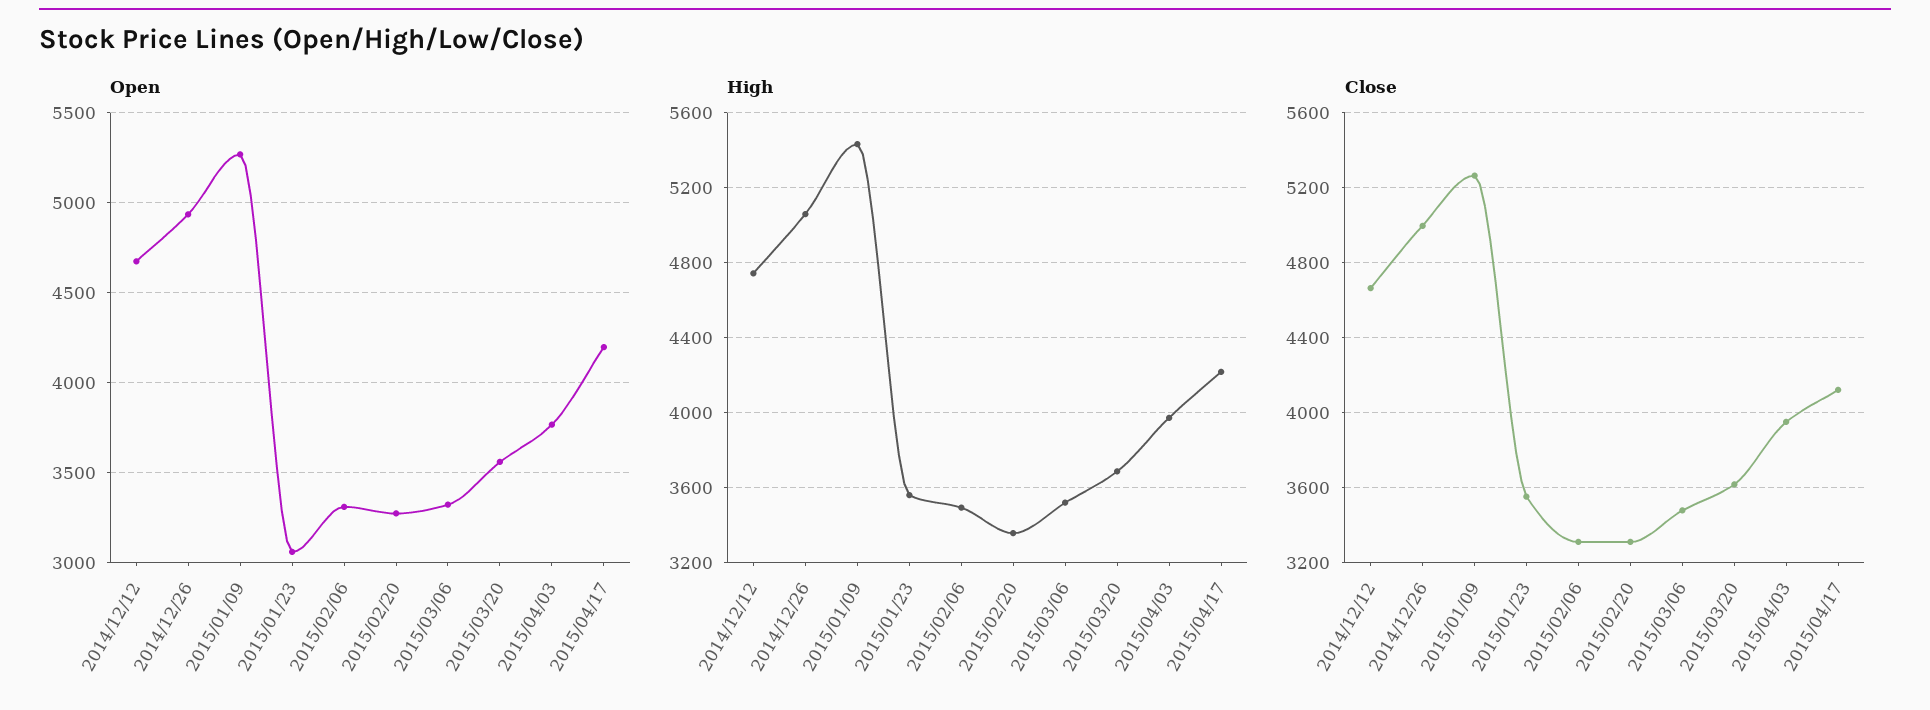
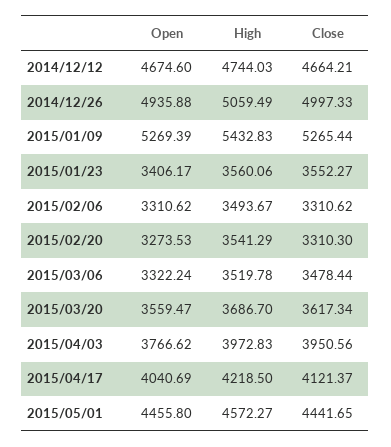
Open, 2015/01/23: 3050 -> 3406.17
Open, 2015/04/17: 4200 -> 4040.69
High, 2015/02/20: 3350 -> 3541.29
Open, 2015/05/01: none -> 4455.8
High, 2015/05/01: none -> 4572.27
Close, 2015/05/01: none -> 4441.65

